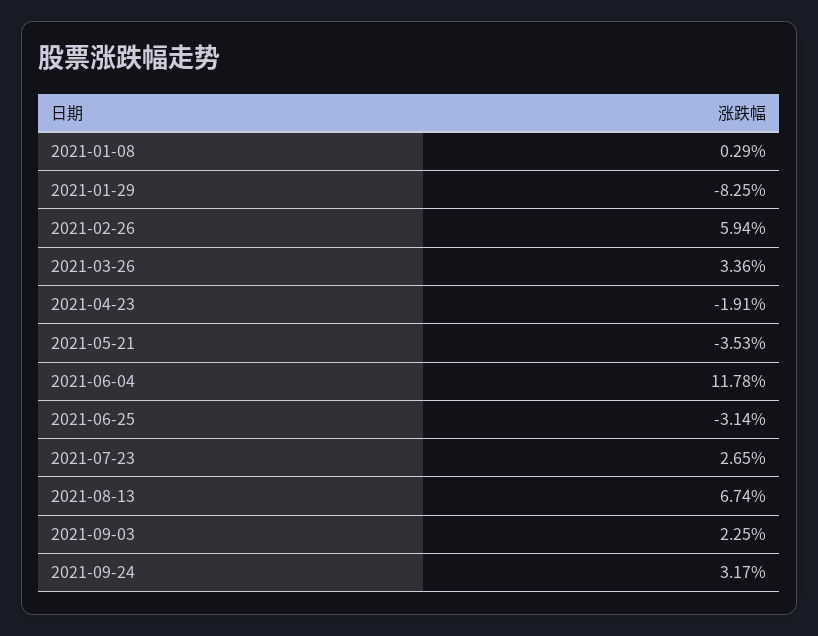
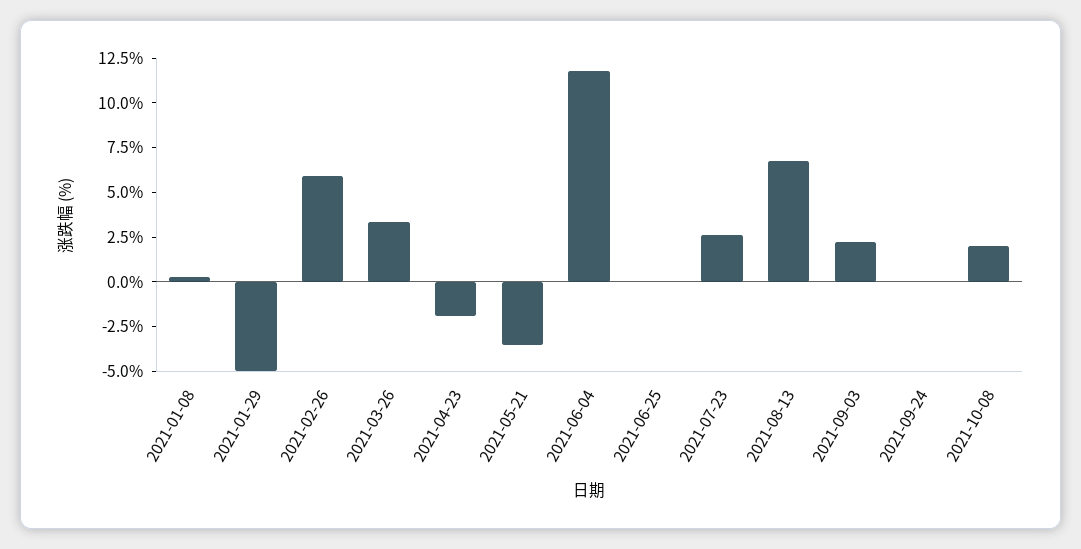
2021-01-29: -8.25 -> -5
2021-06-25: -3.14 -> 0
2021-09-24: 3.17 -> 0
2021-10-08: none -> 2

